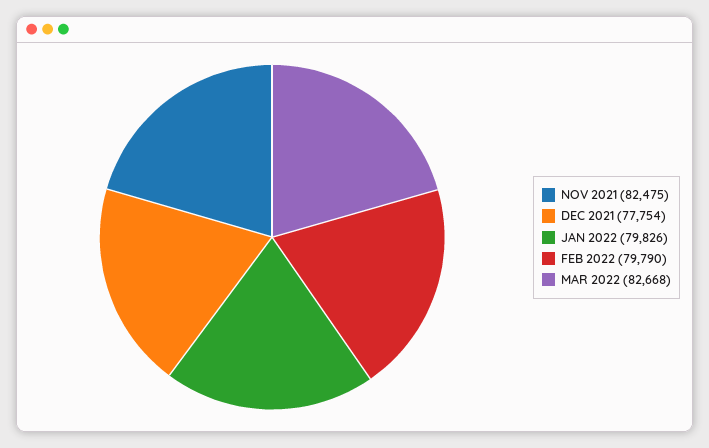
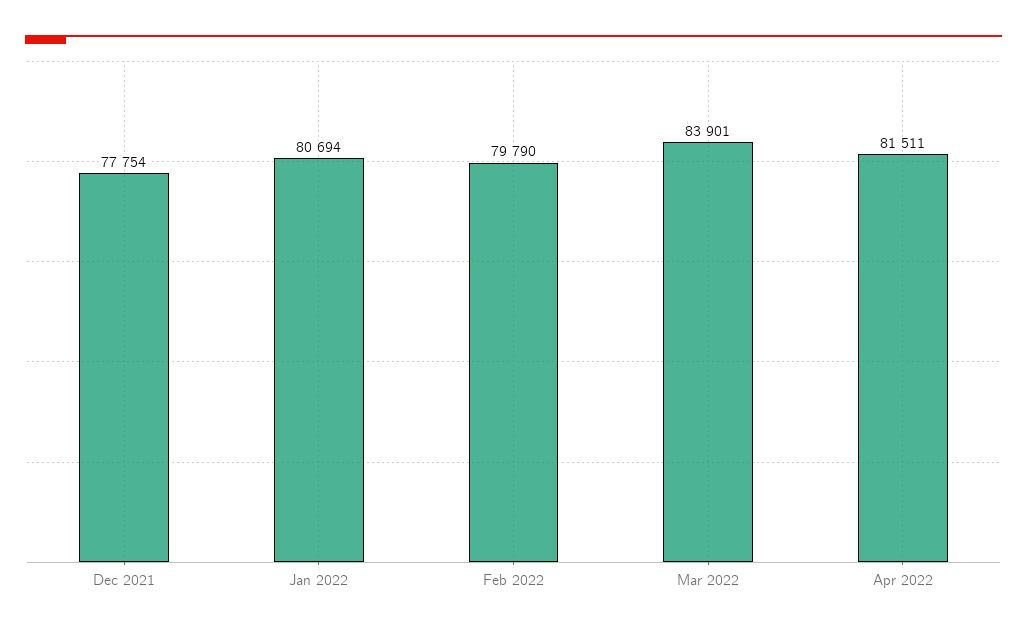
NOV 2021: 82475 -> none
JAN 2022: 79826 -> 80694
MAR 2022: 82668 -> 83901
Apr 2022: none -> 81511

